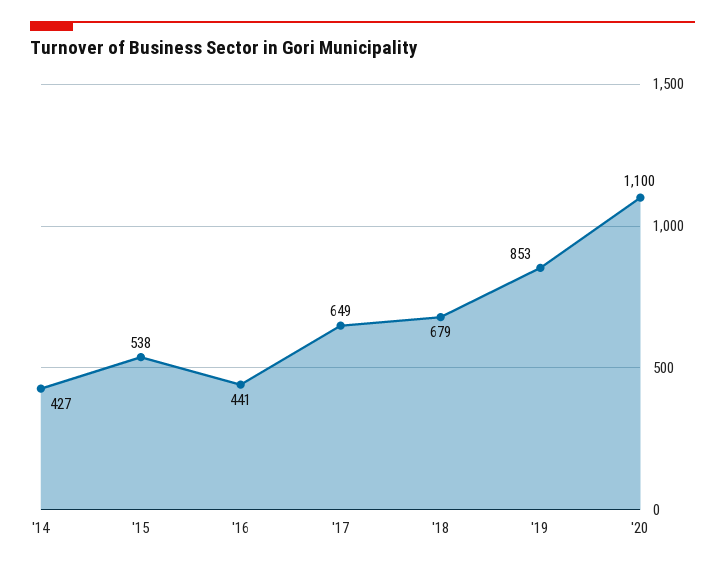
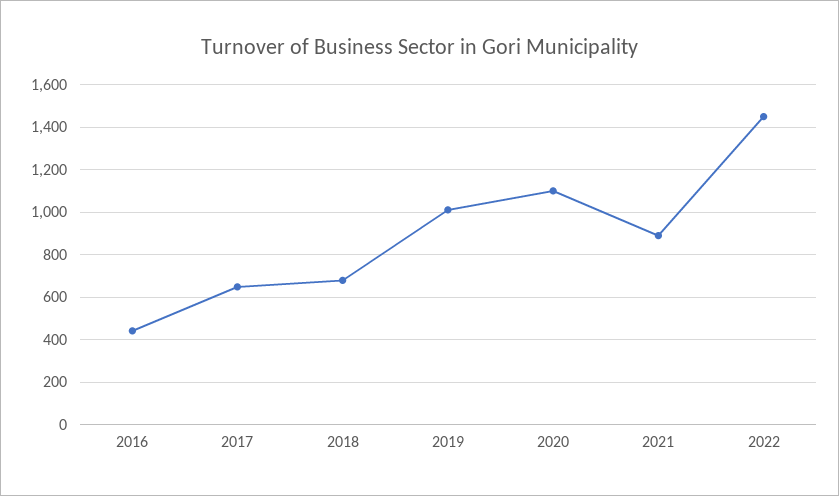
'14: 427 -> none
'15: 538 -> none
'19: 853 -> 1000
2021: none -> 900
2022: none -> 1450

